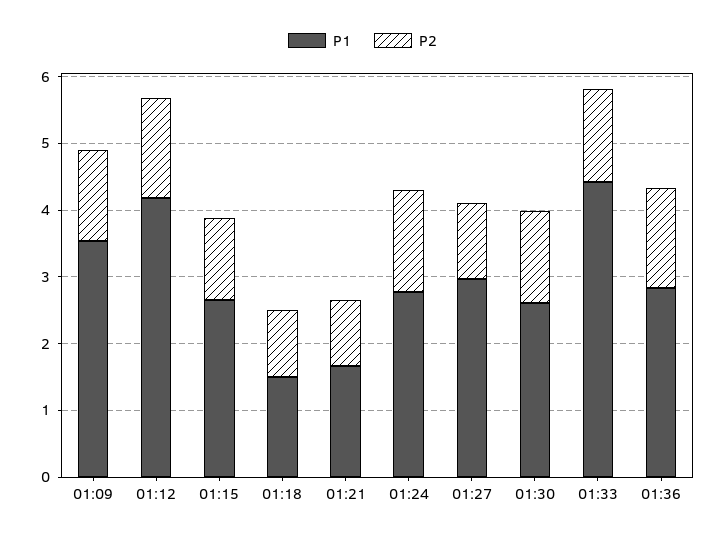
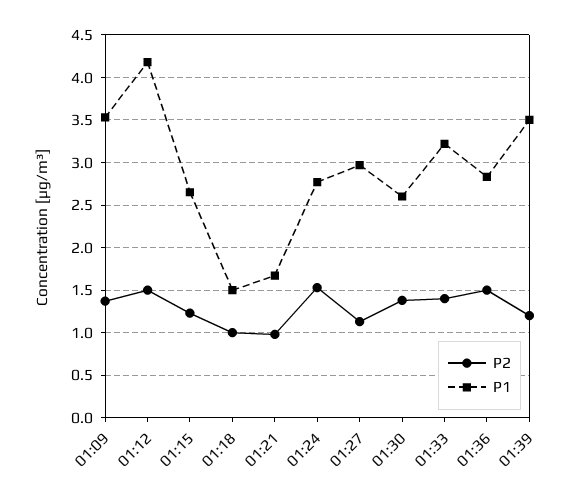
P1, 01:33: 4.4 -> 3.2
P2, 01:39: none -> 1.2
P1, 01:39: none -> 3.5

